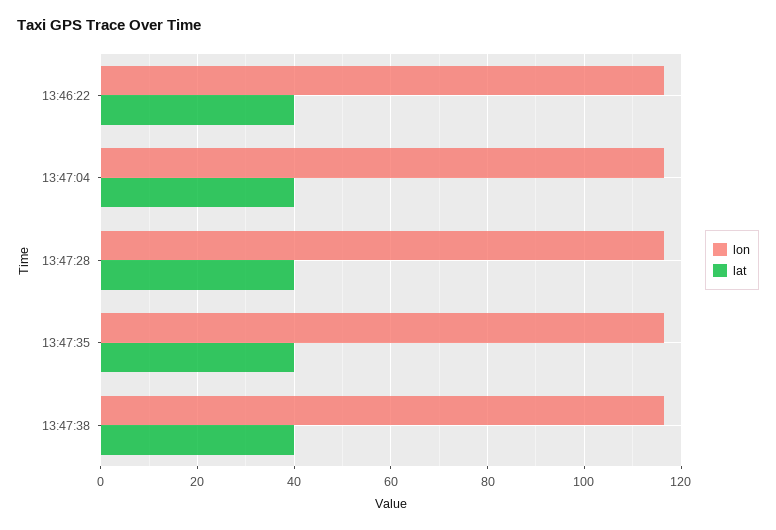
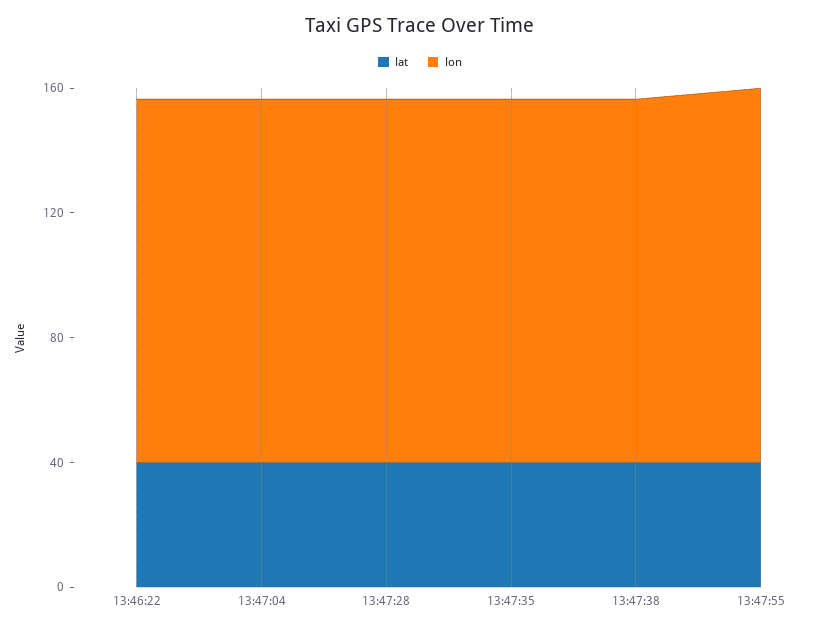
lat, 13:47:55: none -> 40
lon, 13:47:55: none -> 120

